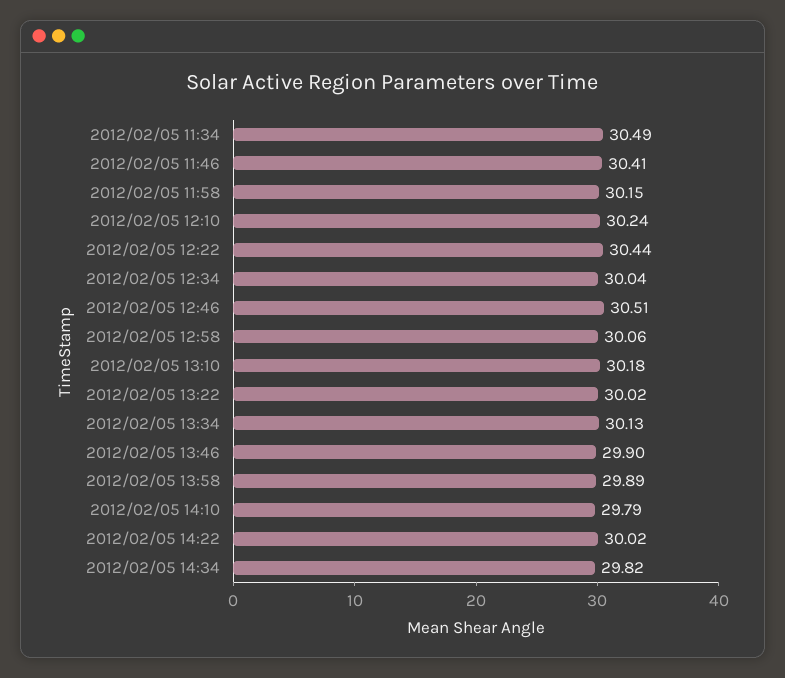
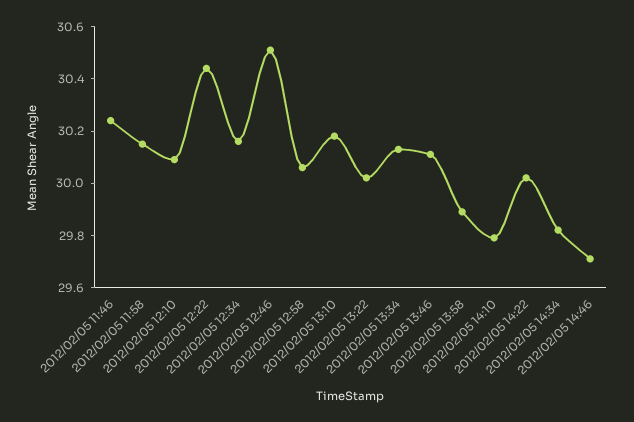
2012/02/05 11:34: 30.49 -> none
2012/02/05 11:46: 30.41 -> 30.25
2012/02/05 12:10: 30.24 -> 30.1
2012/02/05 12:34: 30.04 -> 30.15
2012/02/05 13:46: 29.9 -> 30.1
2012/02/05 14:46: none -> 29.7

